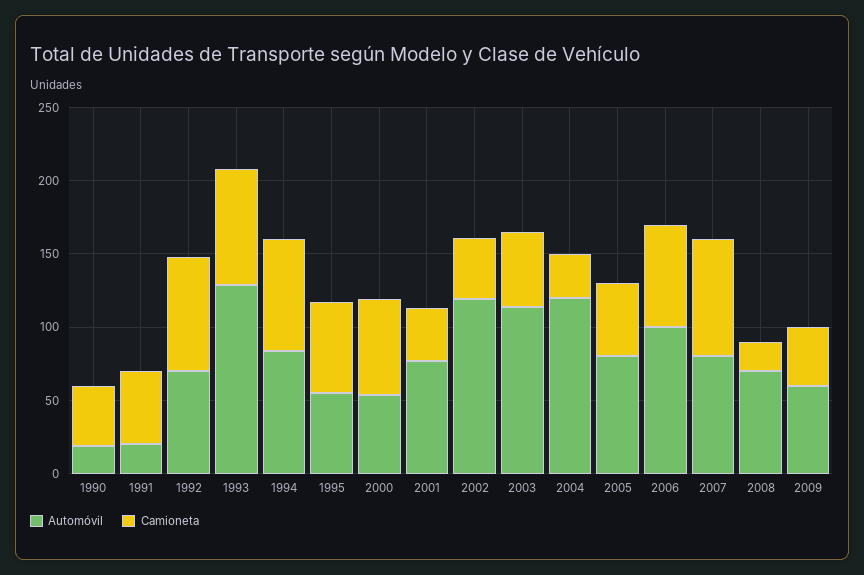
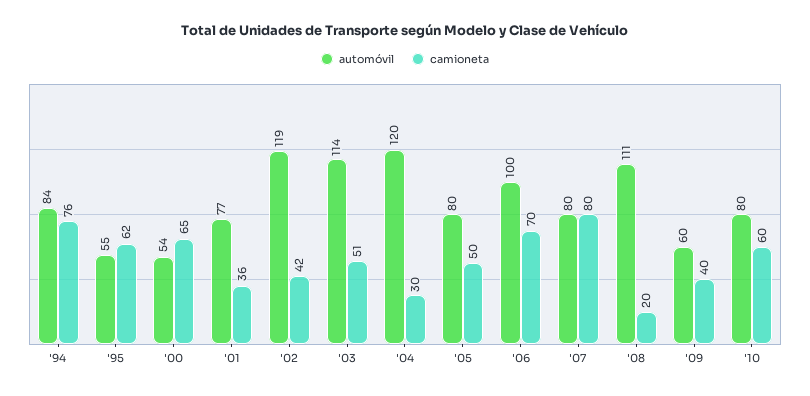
Automóvil, 1990: 20 -> none
Camioneta, 1990: 40 -> none
Automóvil, 1991: 20 -> none
Camioneta, 1991: 50 -> none
Automóvil, 1992: 70 -> none
Camioneta, 1992: 80 -> none
Automóvil, 1993: 130 -> none
Camioneta, 1993: 80 -> none
Automóvil, 2008: 70 -> 111
Automóvil, '10: none -> 80
Camioneta, '10: none -> 60

